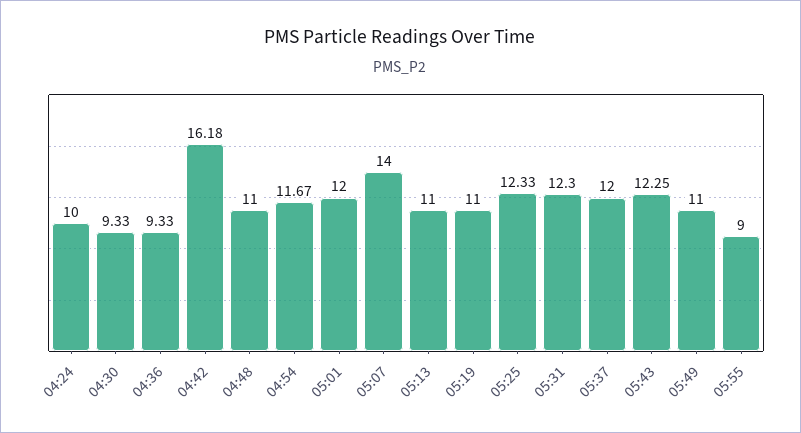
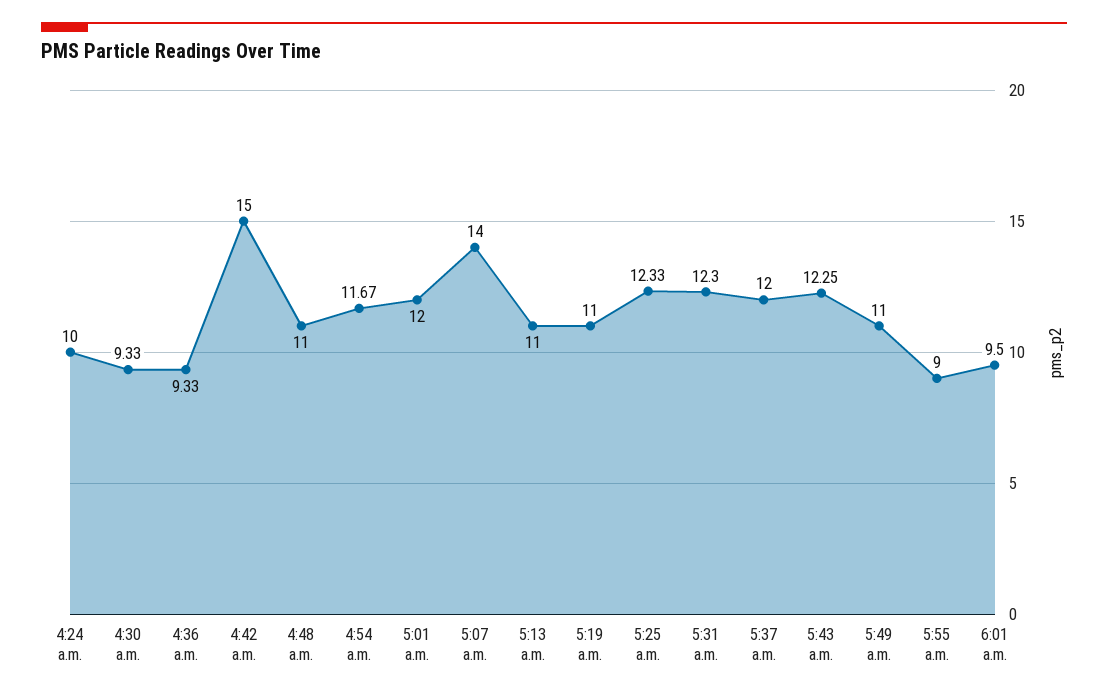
04:42: 16.18 -> 15
6:01 a.m.: none -> 9.5

